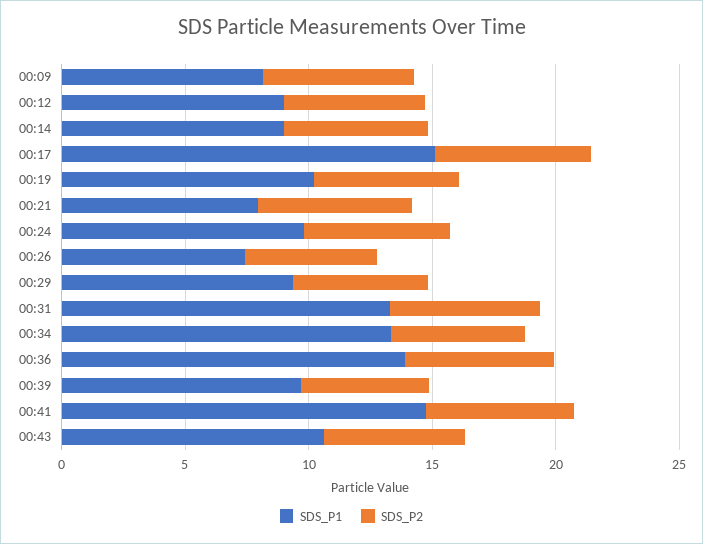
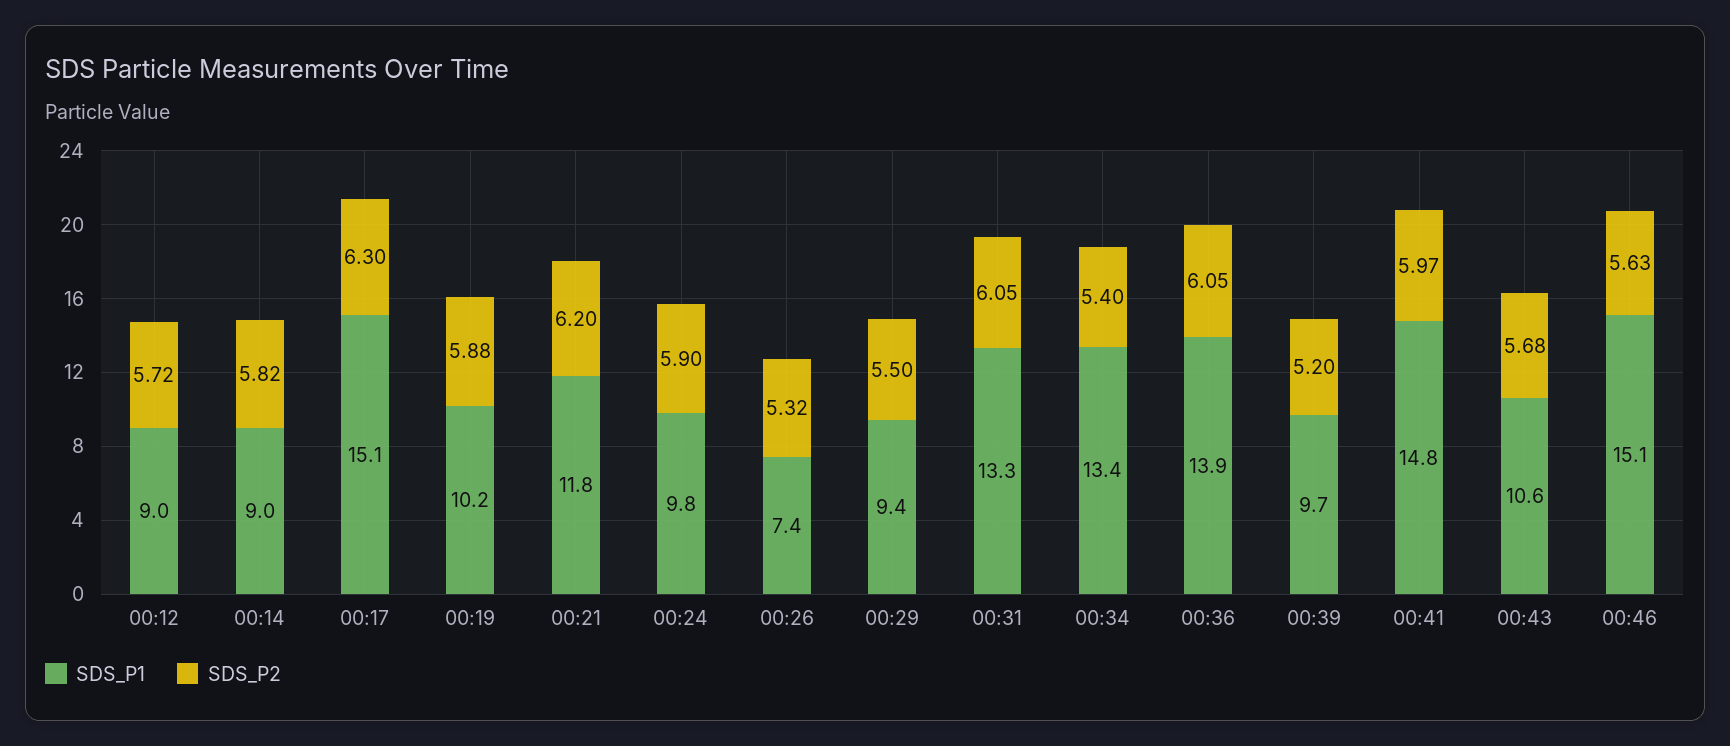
SDS_P1, 00:09: 8 -> none
SDS_P2, 00:09: 6 -> none
SDS_P1, 00:21: 8 -> 11.8
SDS_P1, 00:46: none -> 15.1
SDS_P2, 00:46: none -> 5.63

